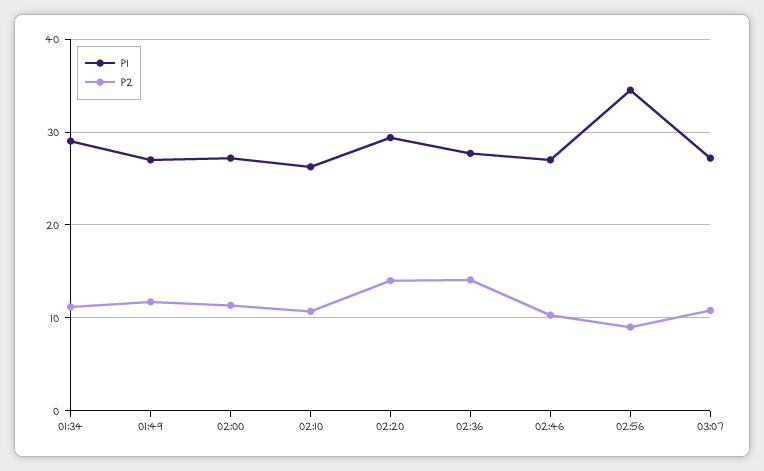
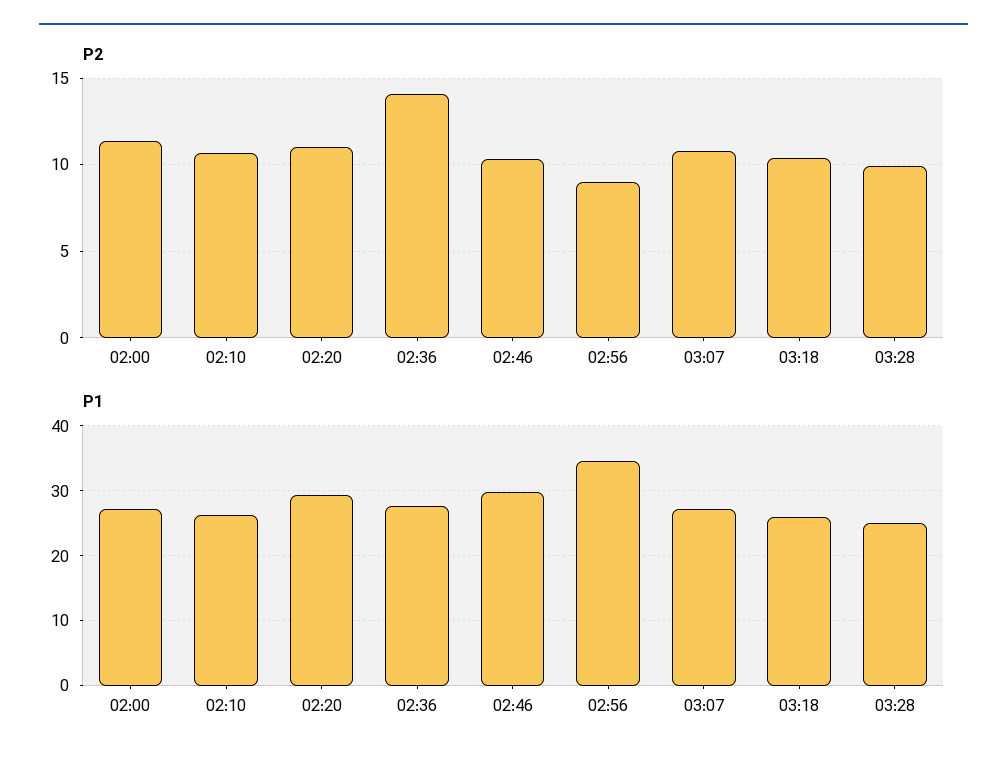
P1, 01:34: 29 -> none
P2, 01:34: 11 -> none
P1, 01:49: 27 -> none
P2, 01:49: 12 -> none
P2, 02:20: 14 -> 11
P1, 02:46: 27 -> 30
P2, 03:18: none -> 10.5
P2, 03:28: none -> 10
P1, 03:18: none -> 26
P1, 03:28: none -> 25

